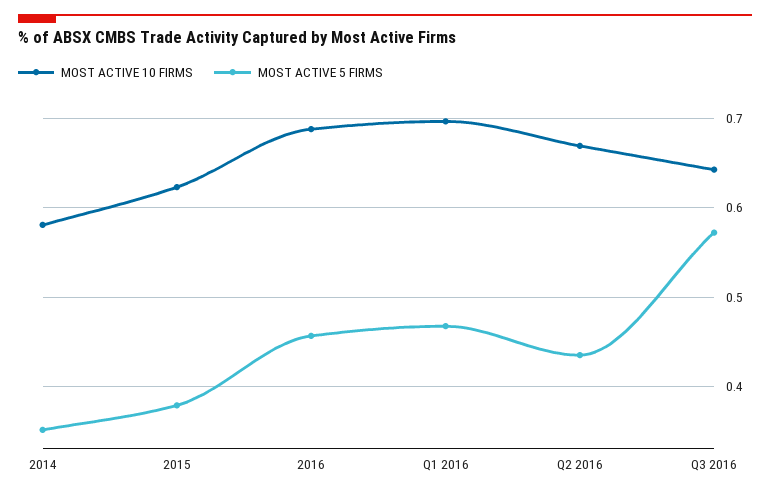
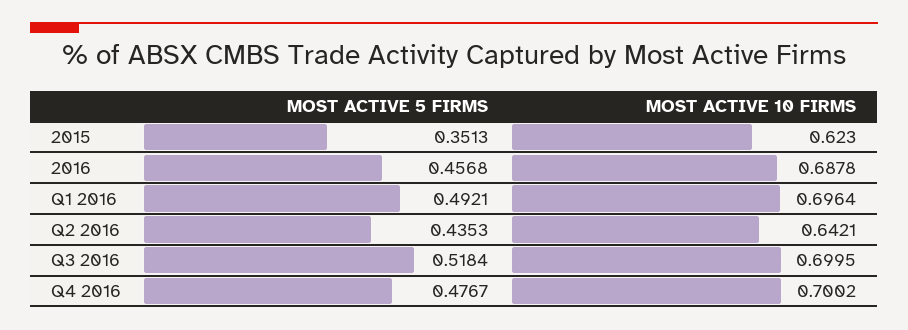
MOST ACTIVE 10 FIRMS, 2014: 0.58 -> none
MOST ACTIVE 5 FIRMS, 2014: 0.35 -> none
MOST ACTIVE 5 FIRMS, 2015: 0.38 -> 0.3513
MOST ACTIVE 5 FIRMS, Q1 2016: 0.47 -> 0.4921
MOST ACTIVE 10 FIRMS, Q2 2016: 0.67 -> 0.6421
MOST ACTIVE 10 FIRMS, Q3 2016: 0.64 -> 0.6995
MOST ACTIVE 5 FIRMS, Q3 2016: 0.57 -> 0.5184
MOST ACTIVE 5 FIRMS, Q4 2016: none -> 0.4767
MOST ACTIVE 10 FIRMS, Q4 2016: none -> 0.7002

